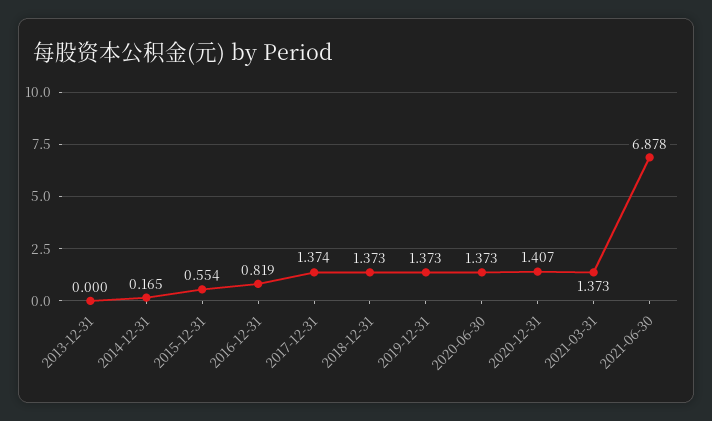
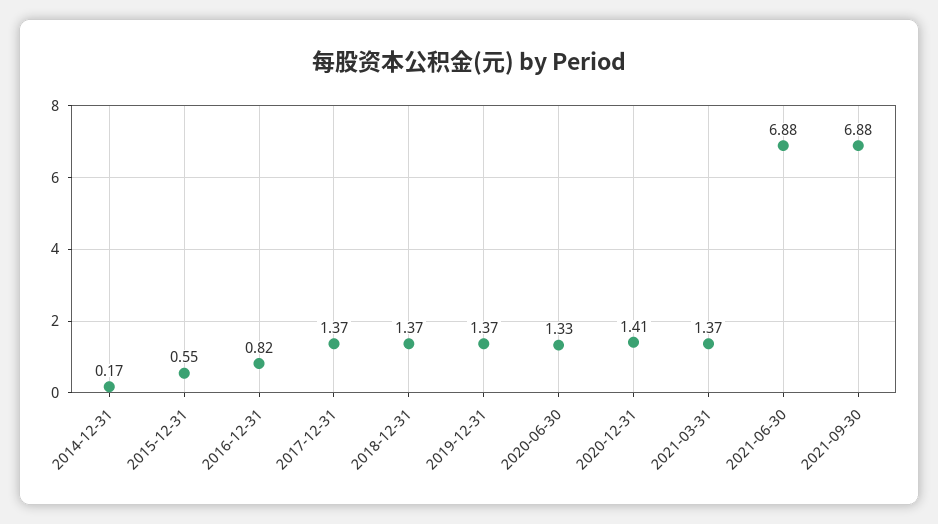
2013-12-31: 0 -> none
2020-06-30: 1.373 -> 1.33
2021-09-30: none -> 6.88

